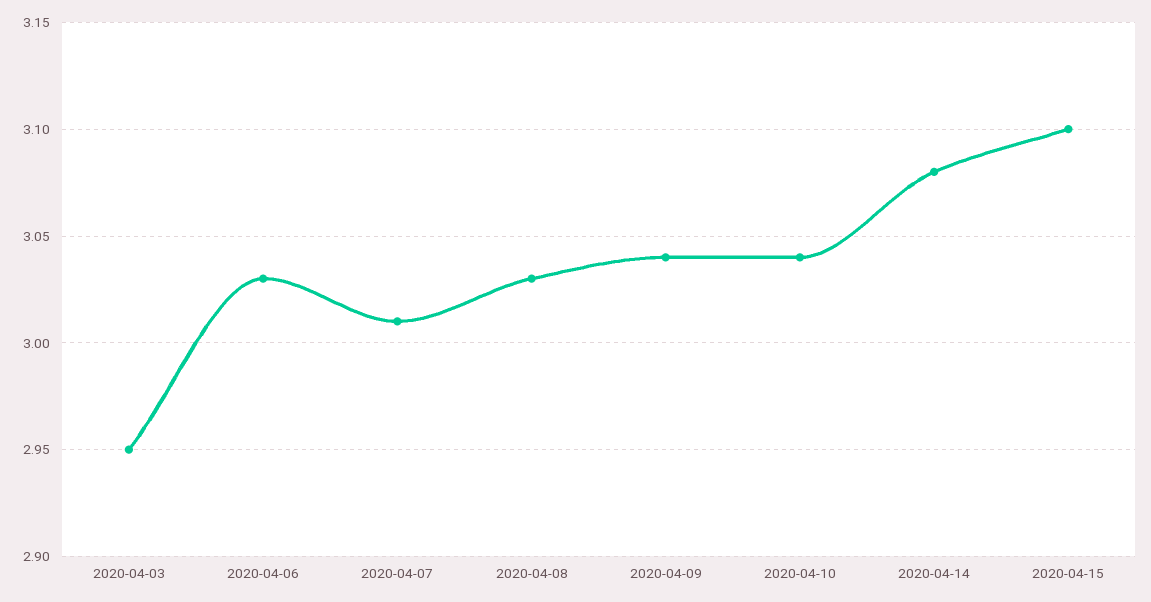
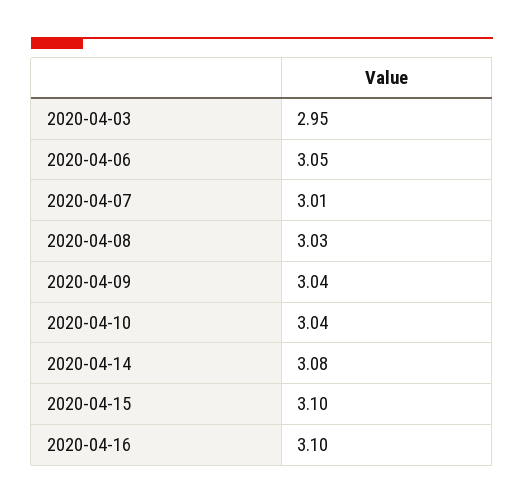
2020-04-06: 3.03 -> 3.05
2020-04-16: none -> 3.1

